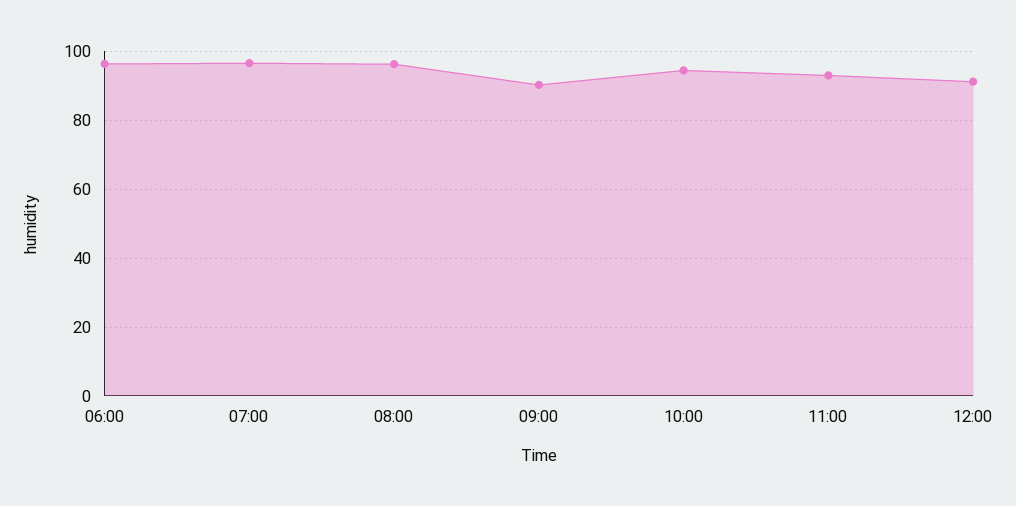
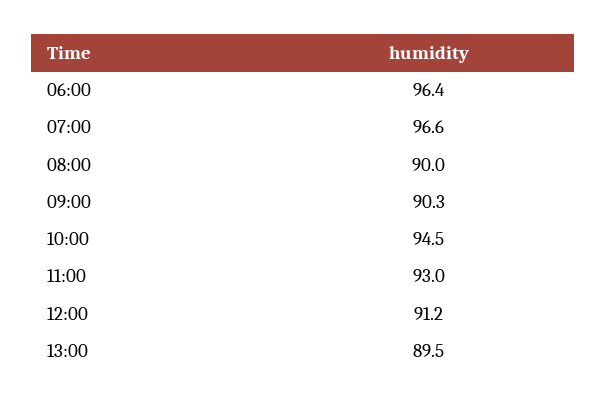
08:00: 96 -> 90
13:00: none -> 89.5

